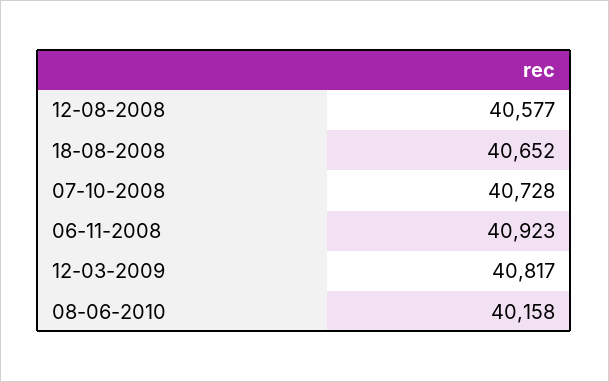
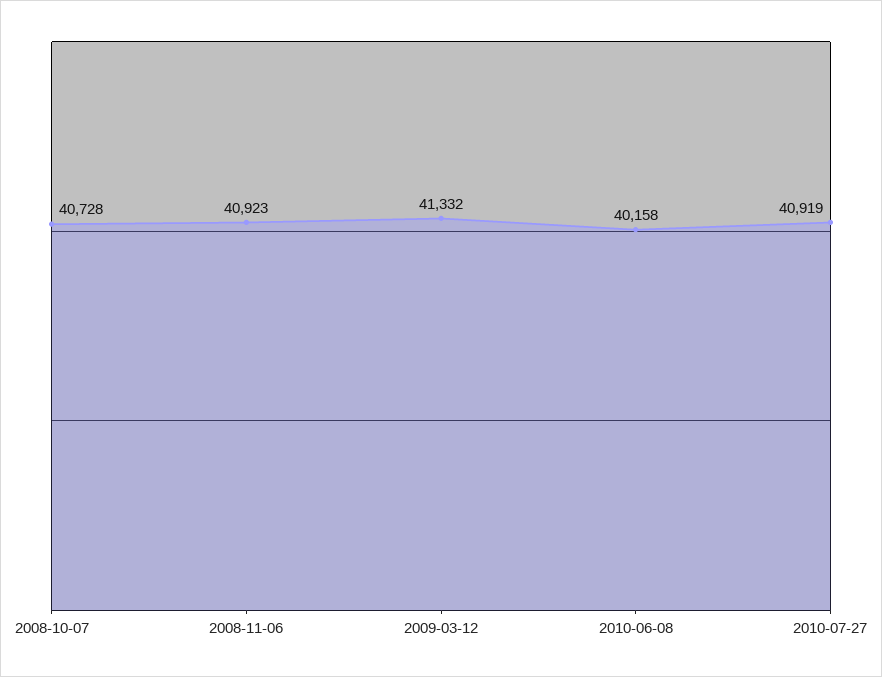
12-08-2008: 40577 -> none
18-08-2008: 40652 -> none
12-03-2009: 40817 -> 41332
2010-07-27: none -> 40919

